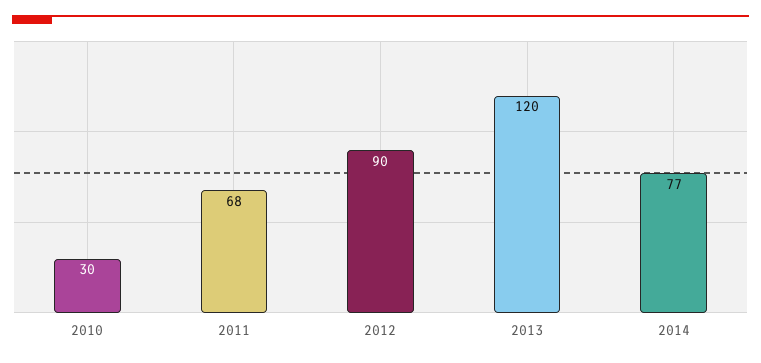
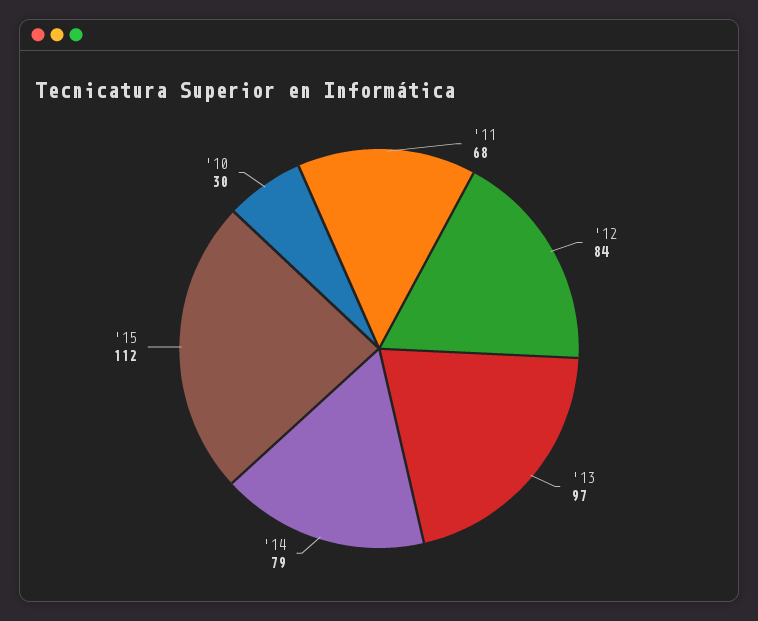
2012: 90 -> 84
2013: 120 -> 97
2014: 77 -> 79
'15: none -> 112

